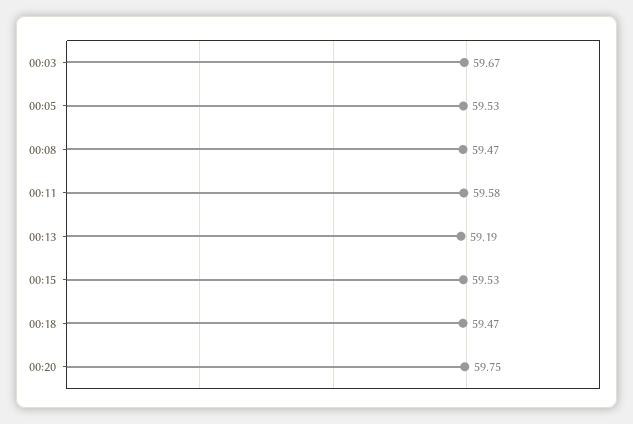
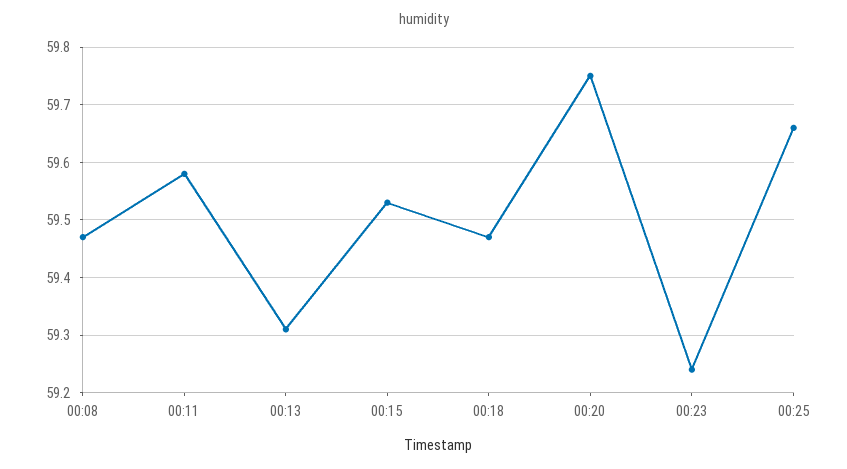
00:03: 59.67 -> none
00:05: 59.53 -> none
00:13: 59.19 -> 59.3
00:23: none -> 59.25
00:25: none -> 59.65

